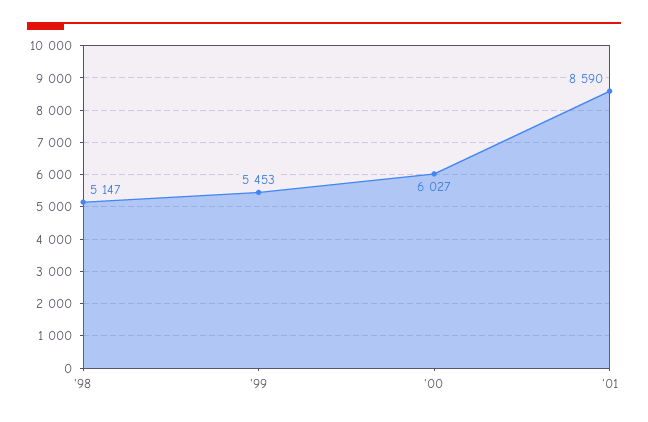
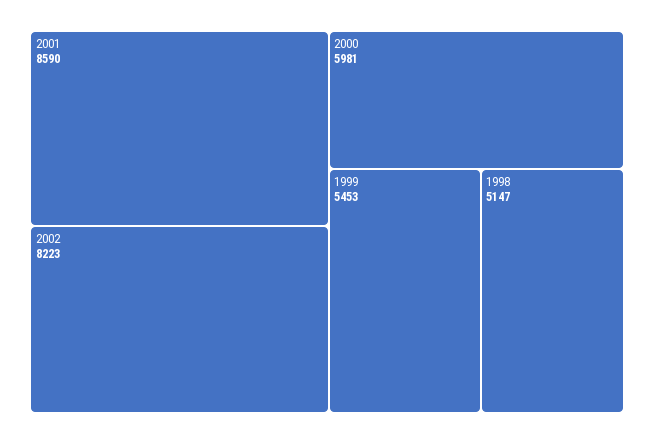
'00: 6027 -> 5981
2002: none -> 8223

